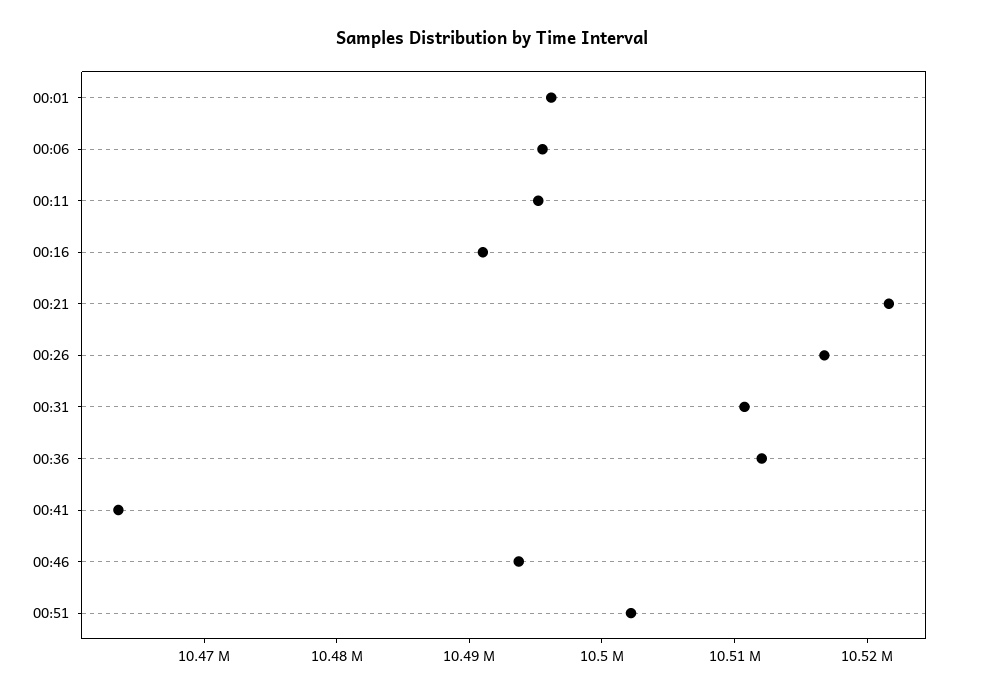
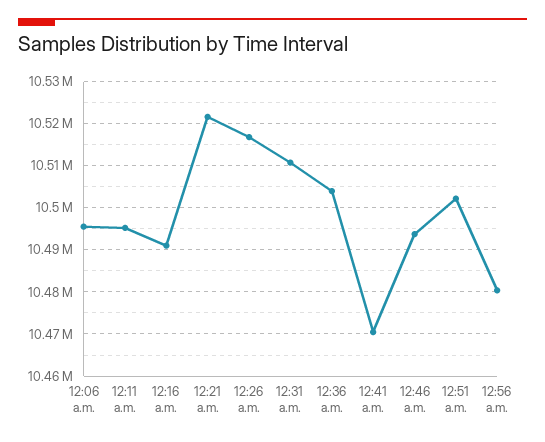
00:01: 10496000 -> none
00:36: 10512000 -> 10504000
00:41: 10464000 -> 10470000
12:56 a.m.: none -> 10480000

